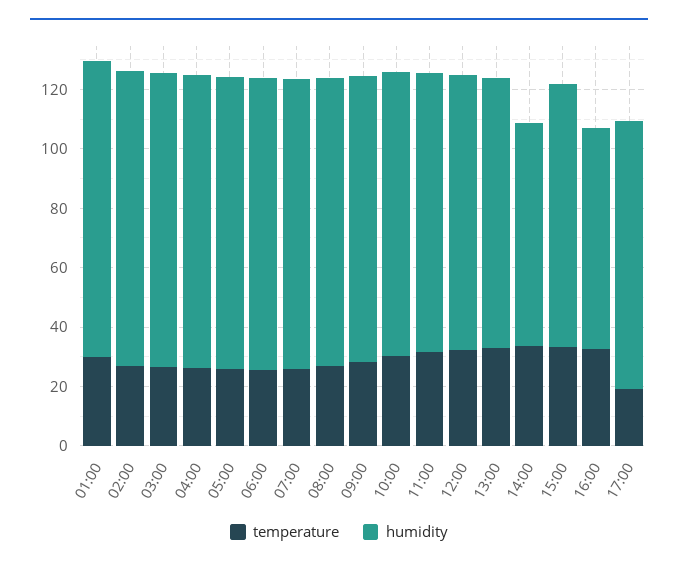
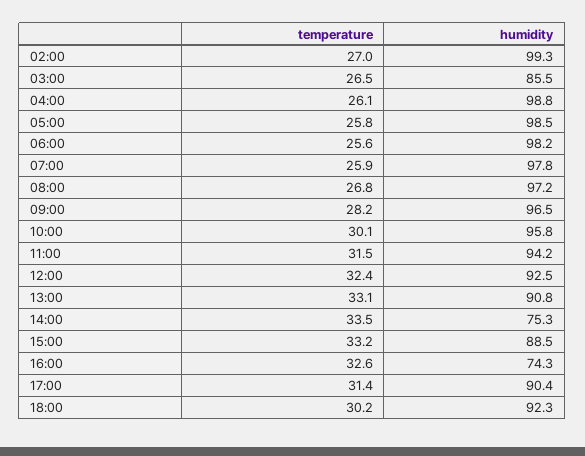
temperature, 01:00: 30 -> none
humidity, 01:00: 100 -> none
humidity, 03:00: 100 -> 85.5
temperature, 17:00: 20 -> 31.4
temperature, 18:00: none -> 30.2
humidity, 18:00: none -> 92.3

